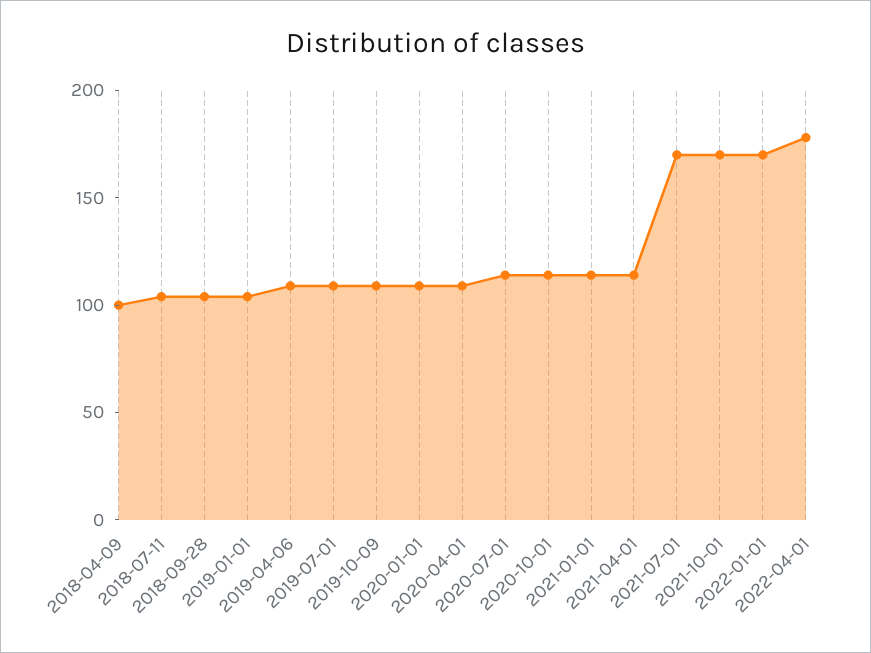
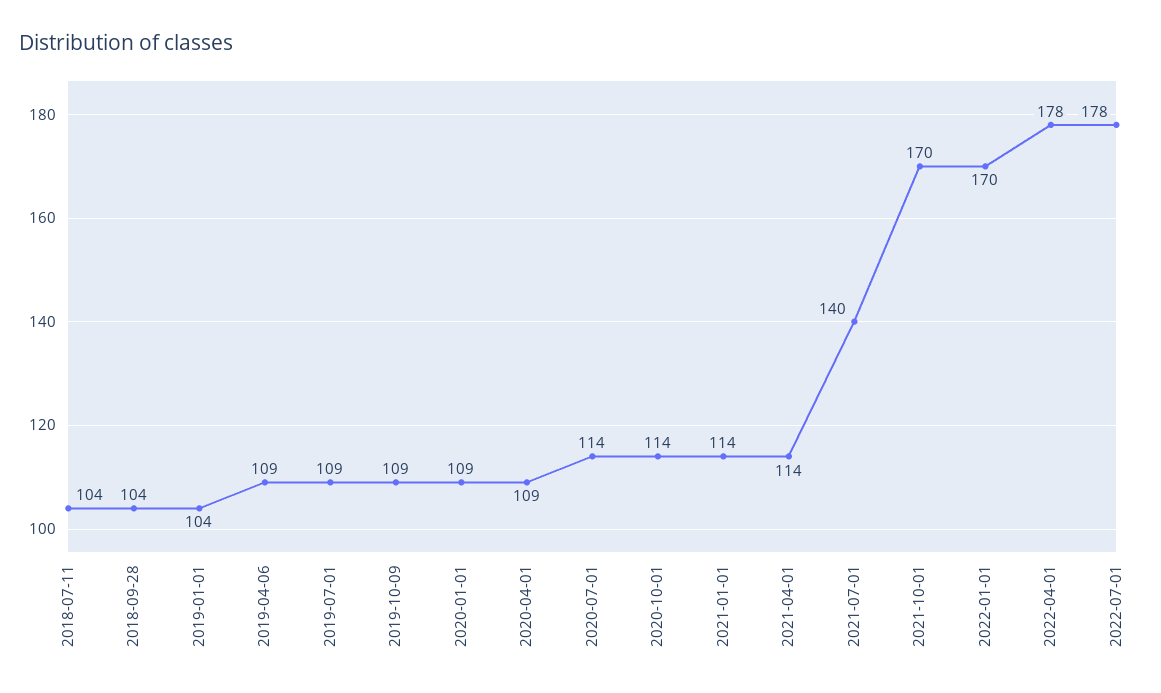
2018-04-09: 100 -> none
2021-07-01: 170 -> 140
2022-07-01: none -> 178

